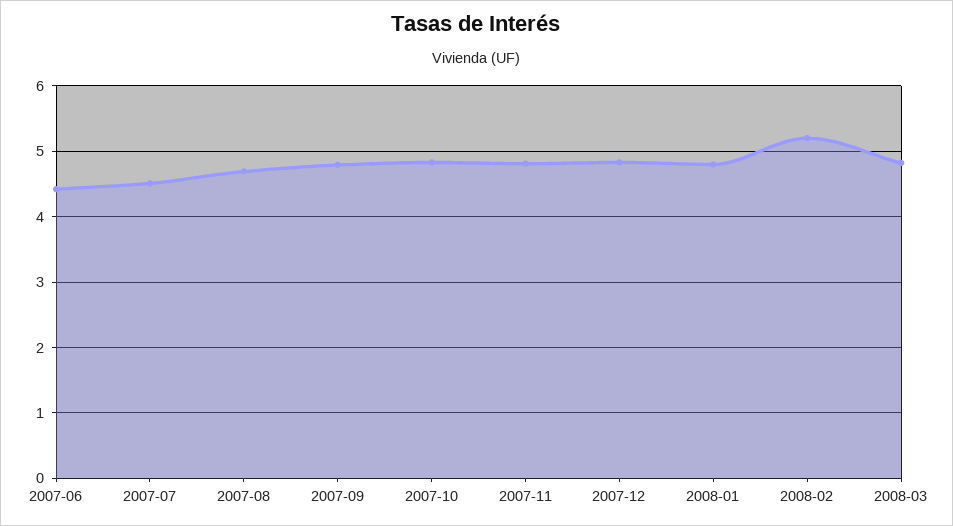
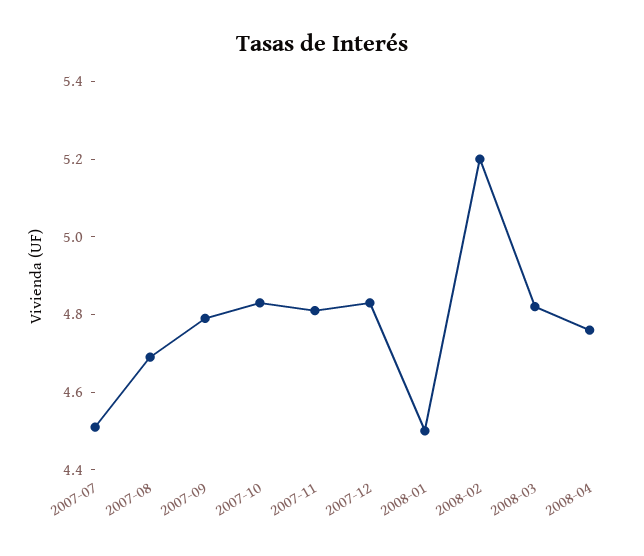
2007-06: 4.4 -> none
2008-01: 4.8 -> 4.5
2008-04: none -> 4.75

